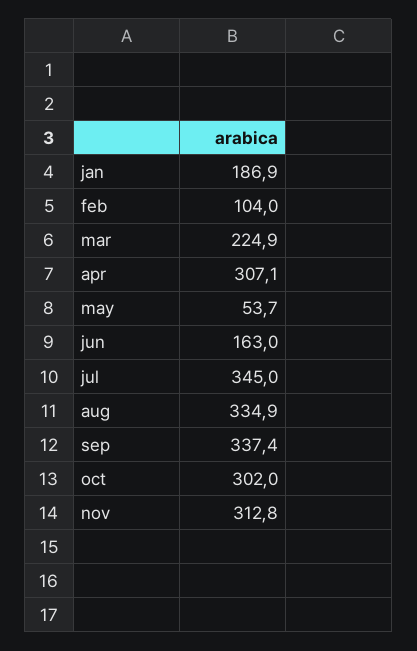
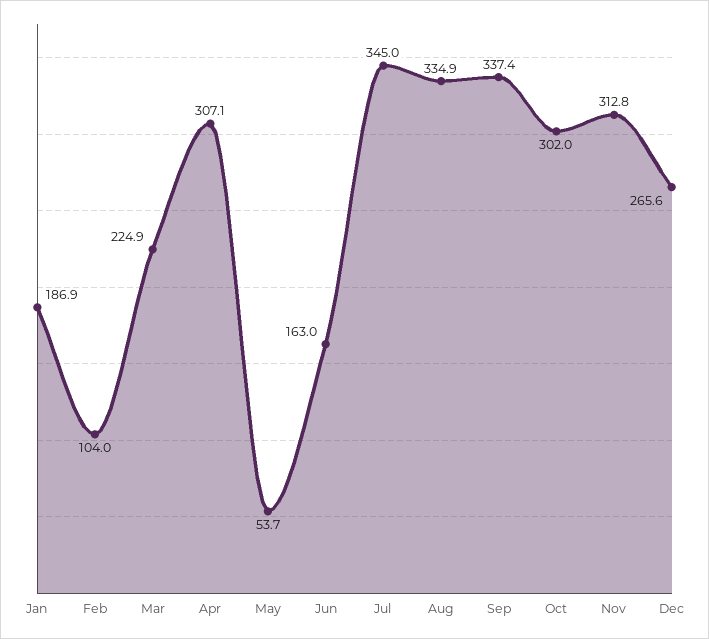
Dec: none -> 265.6

